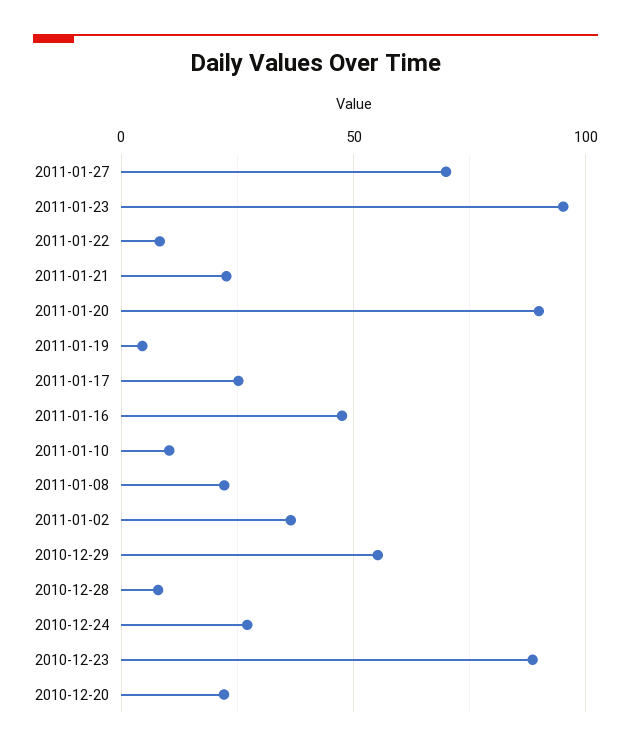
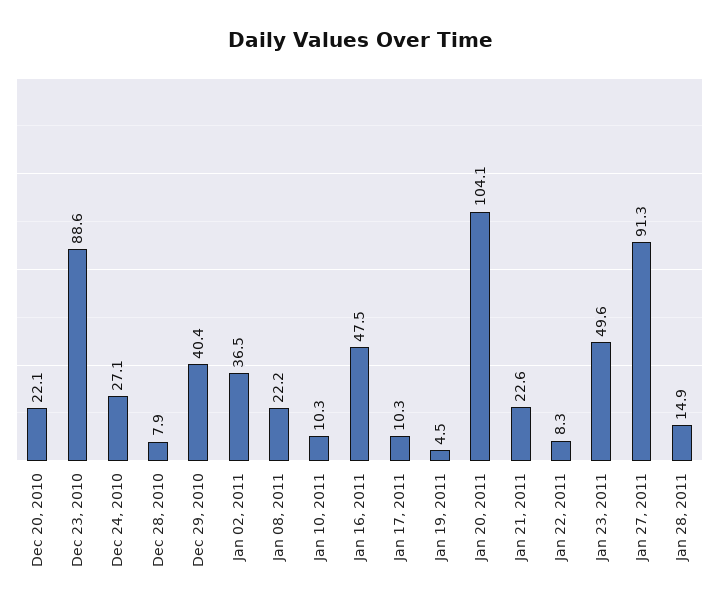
2011-01-27: 70 -> 91.3
2011-01-23: 95 -> 49.6
2011-01-20: 90 -> 104.1
2011-01-17: 25 -> 10.3
2010-12-29: 55 -> 40.4
Jan 28, 2011: none -> 14.9

